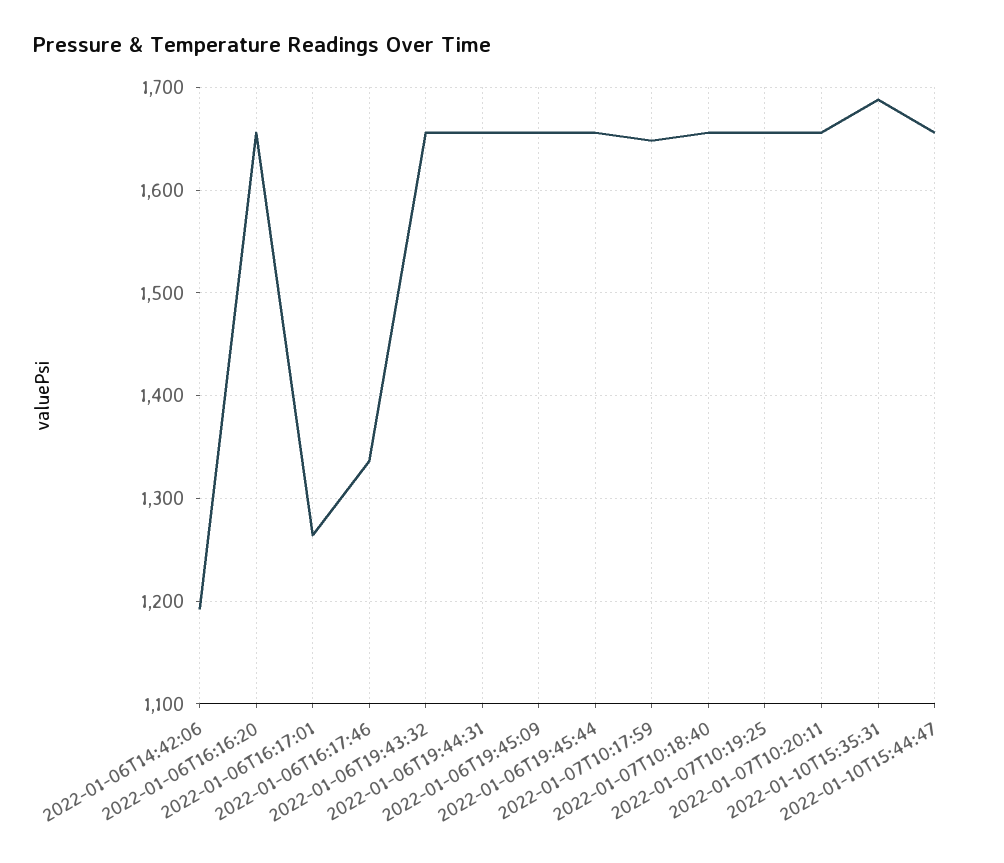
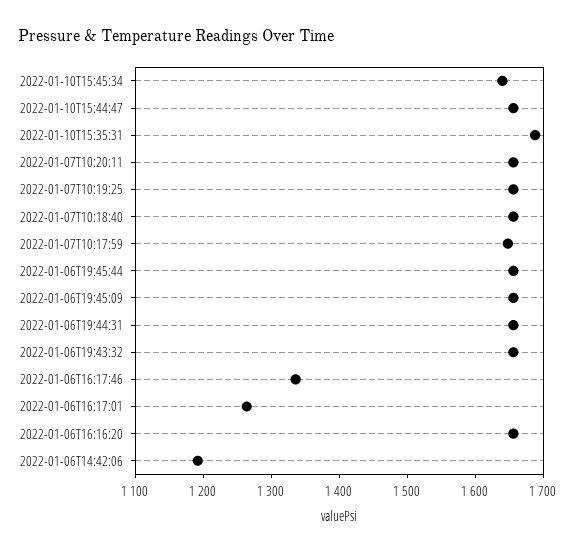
2022-01-10T15:45:34: none -> 1640

